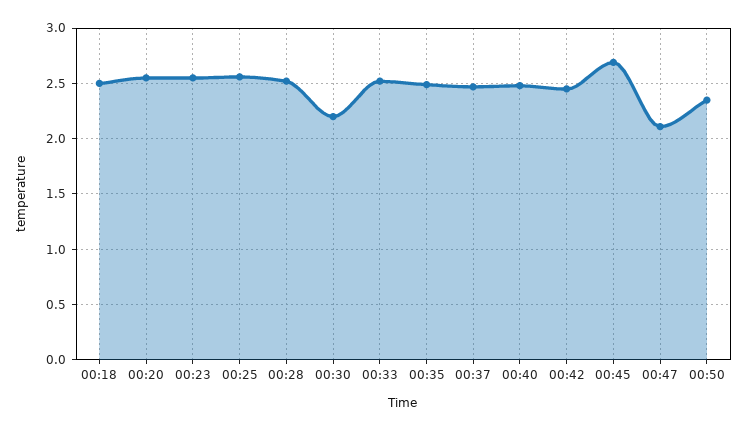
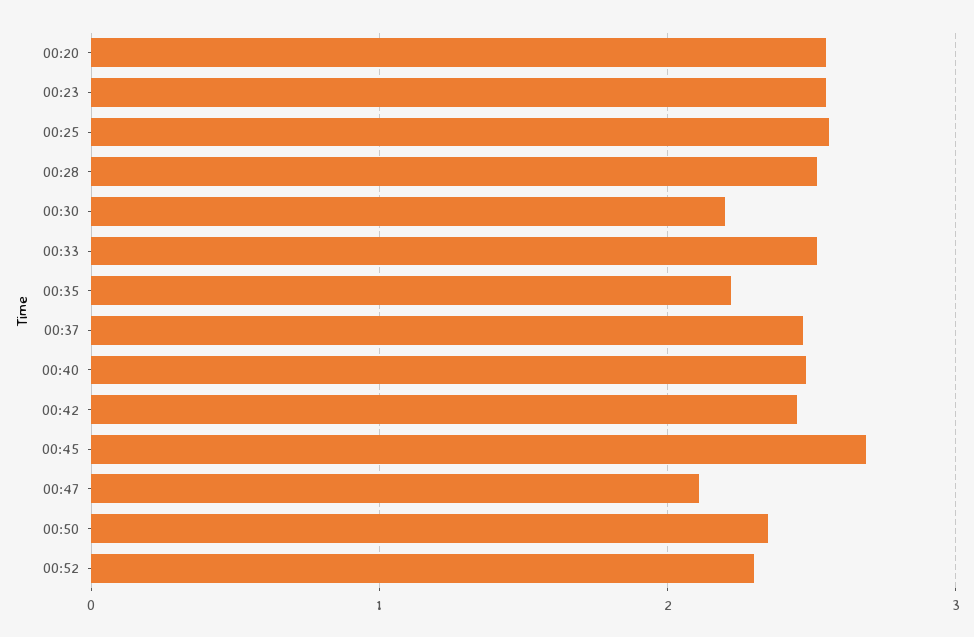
00:18: 2.5 -> none
00:35: 2.5 -> 2.2
00:52: none -> 2.3

